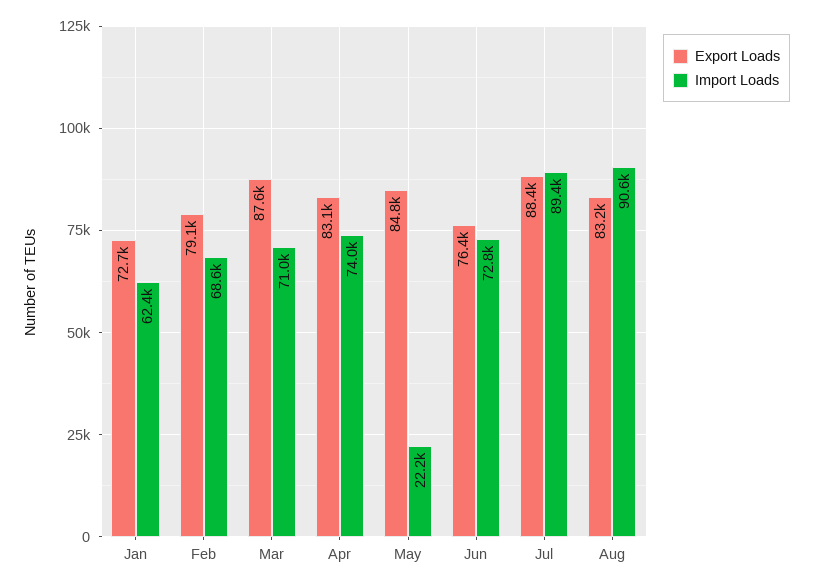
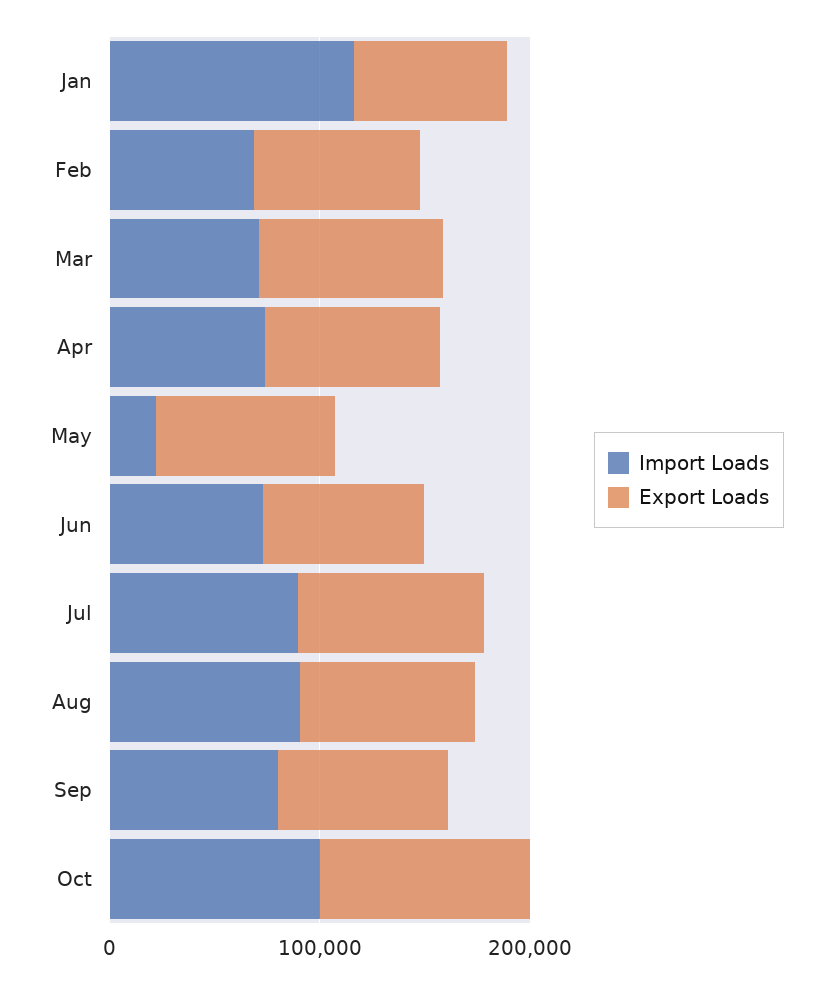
Import Loads, Jan: 62400 -> 120000
Import Loads, Sep: none -> 80000
Export Loads, Sep: none -> 80000
Import Loads, Oct: none -> 100000
Export Loads, Oct: none -> 100000

